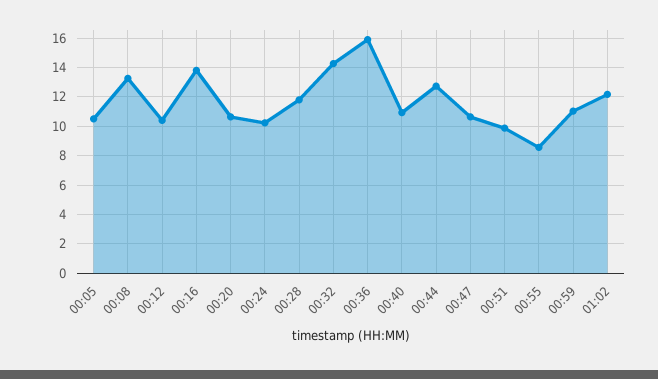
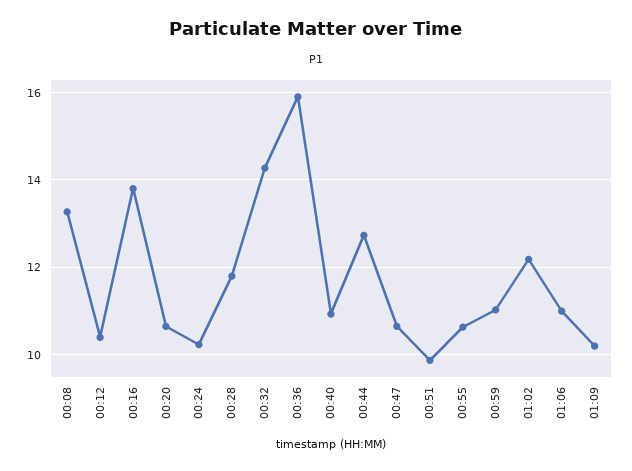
00:05: 10.5 -> none
00:55: 8.5 -> 10.6
01:06: none -> 11
01:09: none -> 10.2

